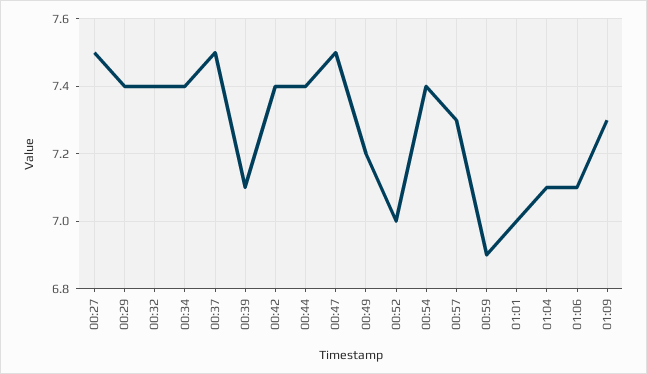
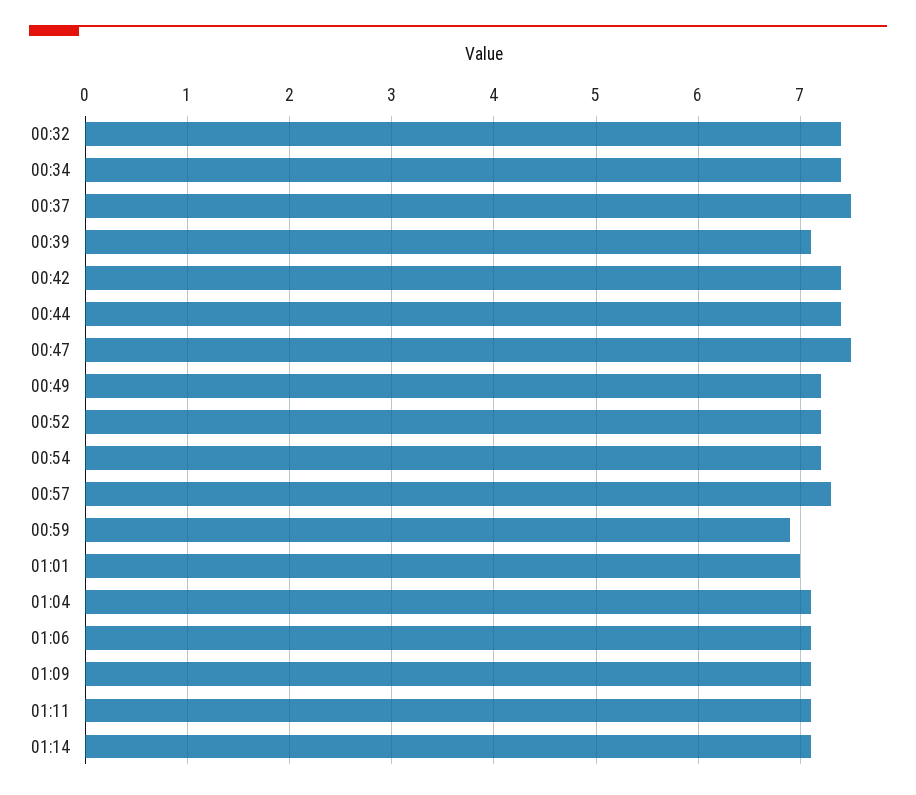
00:27: 7.5 -> none
00:29: 7.4 -> none
00:52: 7 -> 7.2
00:54: 7.4 -> 7.2
01:09: 7.3 -> 7.1
01:11: none -> 7.1
01:14: none -> 7.1

